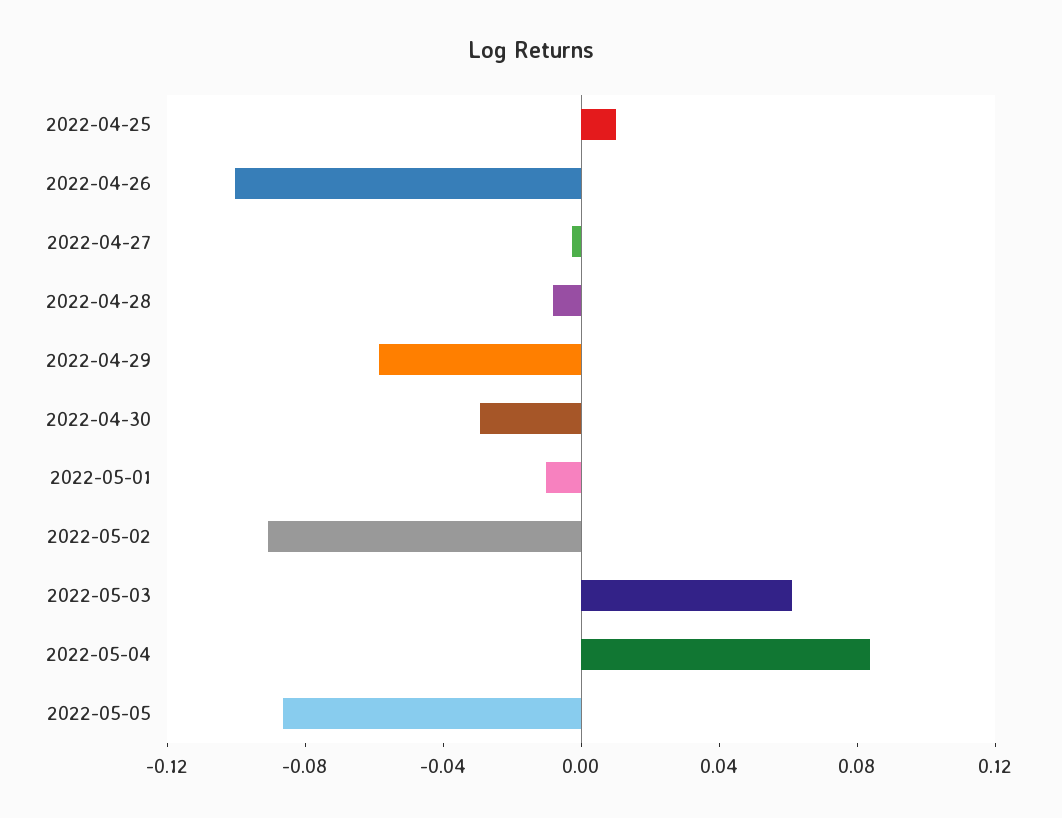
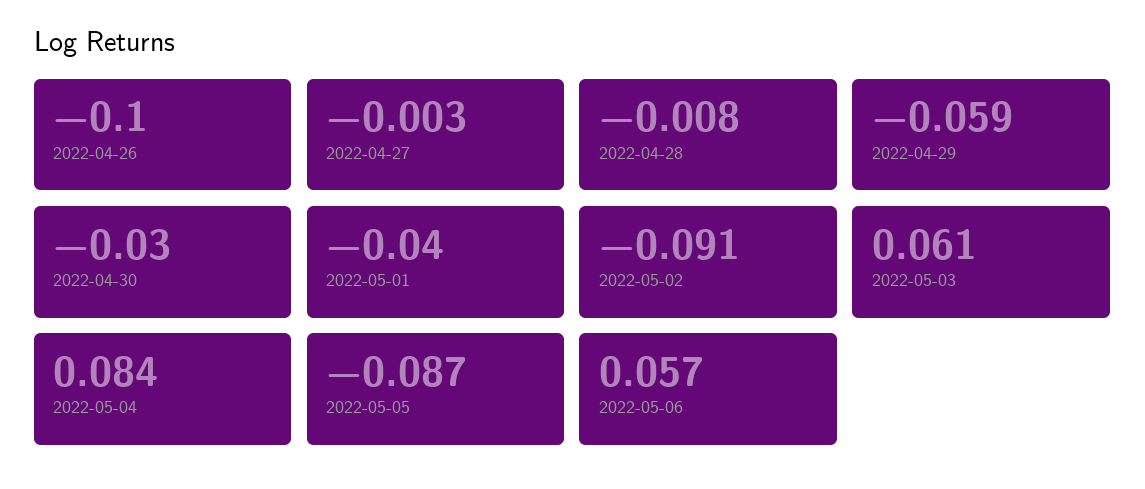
2022-04-25: 0.01 -> none
2022-05-01: -0.01 -> -0.04
2022-05-06: none -> 0.057

